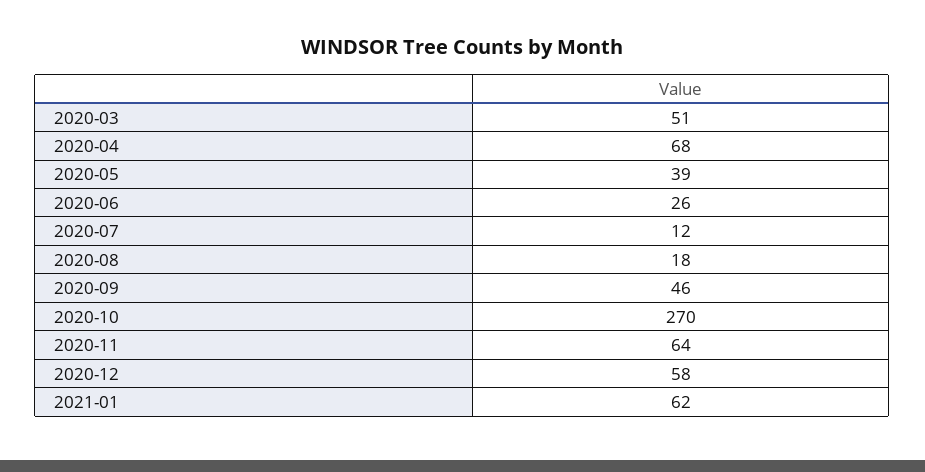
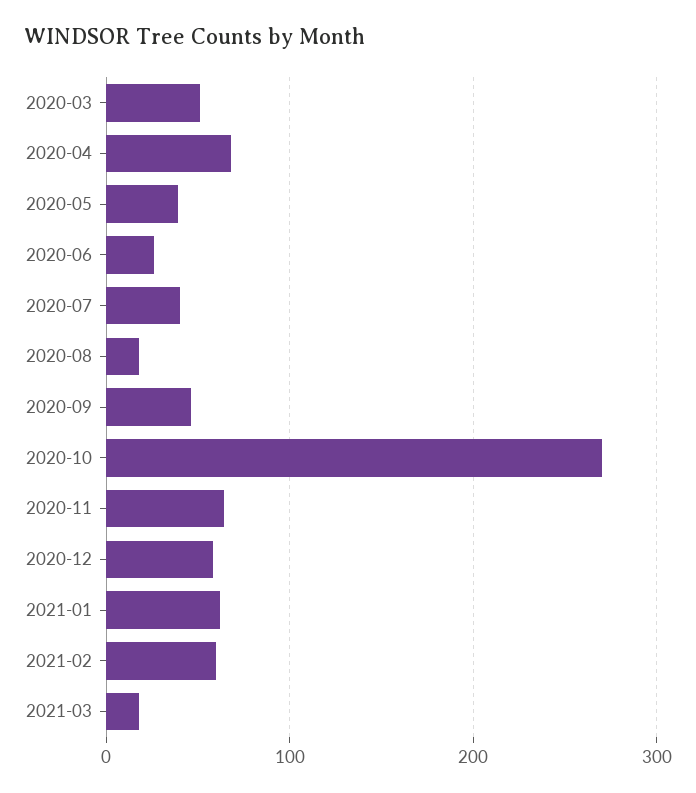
2020-07: 12 -> 40
2021-02: none -> 60
2021-03: none -> 20

